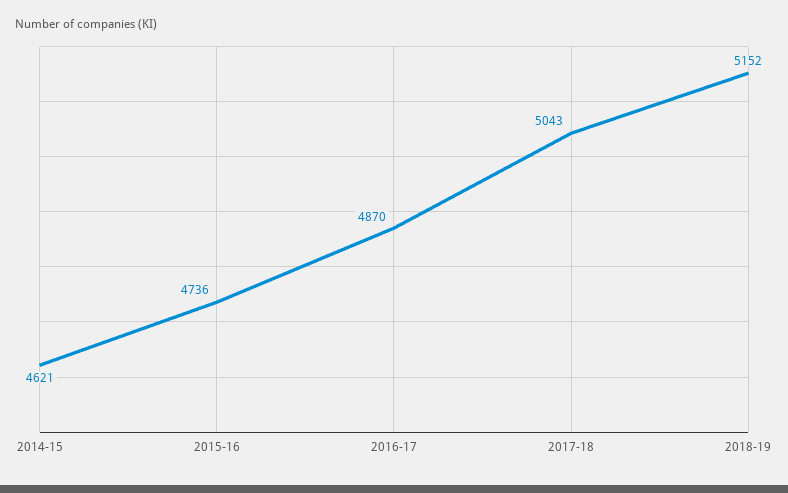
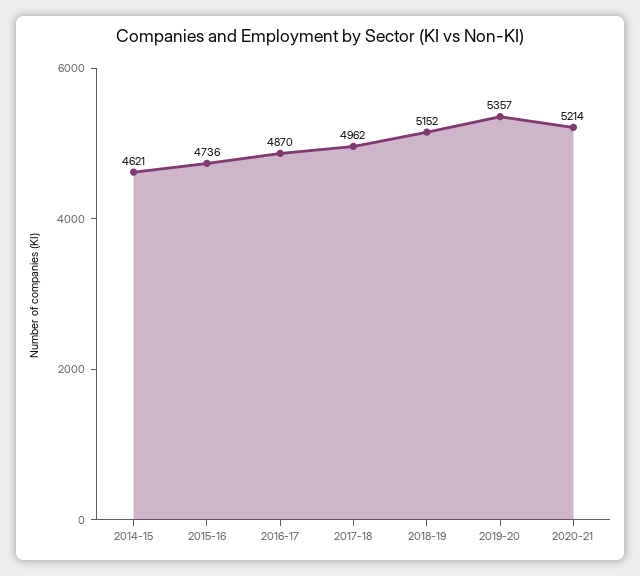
2017-18: 5043 -> 4962
2019-20: none -> 5357
2020-21: none -> 5214

